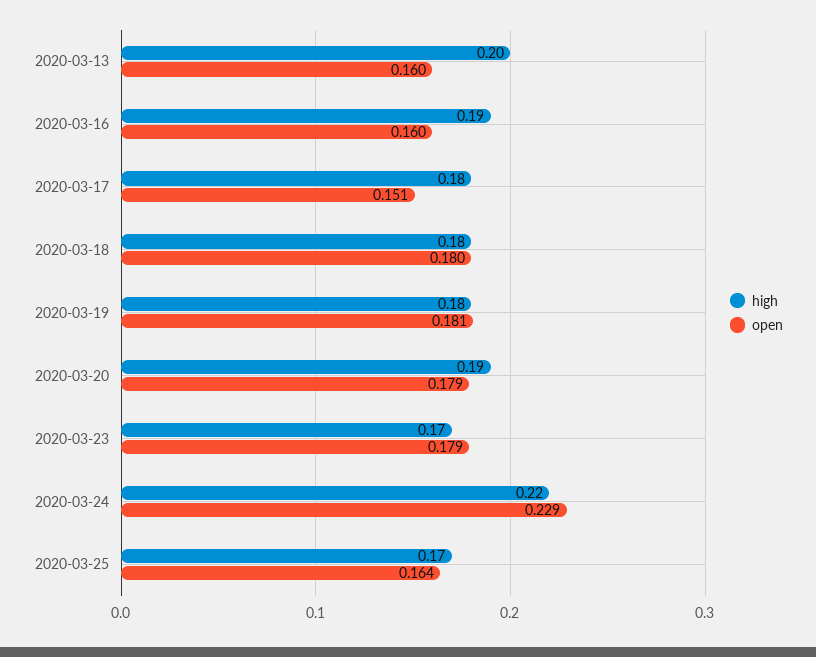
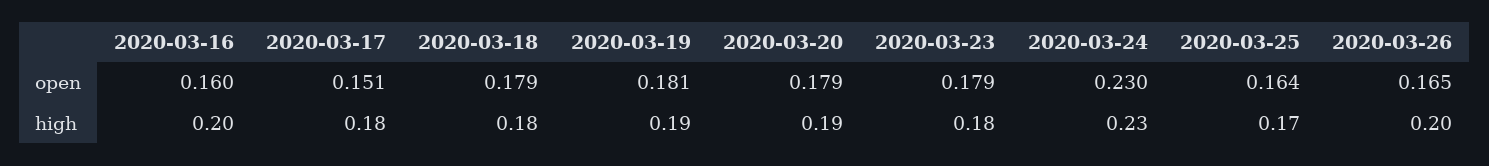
high, 2020-03-13: 0.2 -> none
open, 2020-03-13: 0.16 -> none
high, 2020-03-16: 0.19 -> 0.2
open, 2020-03-18: 0.18 -> 0.179
high, 2020-03-19: 0.18 -> 0.19
high, 2020-03-23: 0.17 -> 0.18
high, 2020-03-24: 0.22 -> 0.23
open, 2020-03-24: 0.229 -> 0.23
open, 2020-03-26: none -> 0.165
high, 2020-03-26: none -> 0.2

